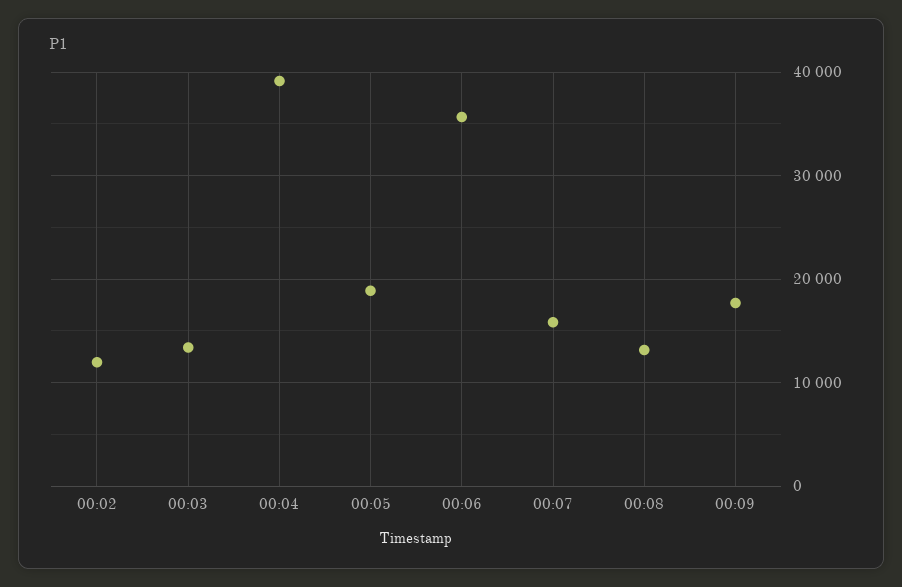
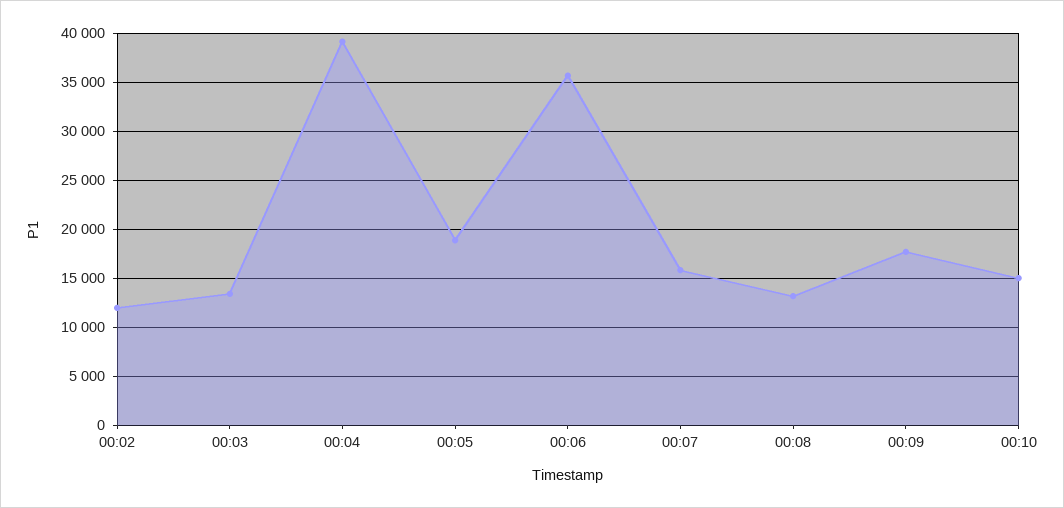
00:10: none -> 15000

